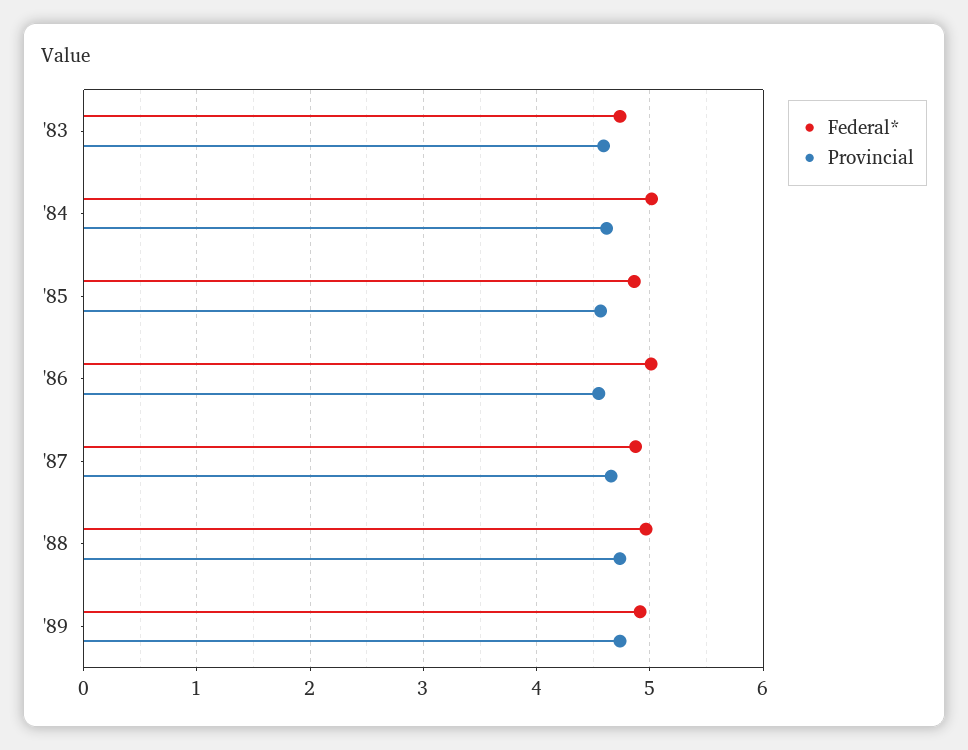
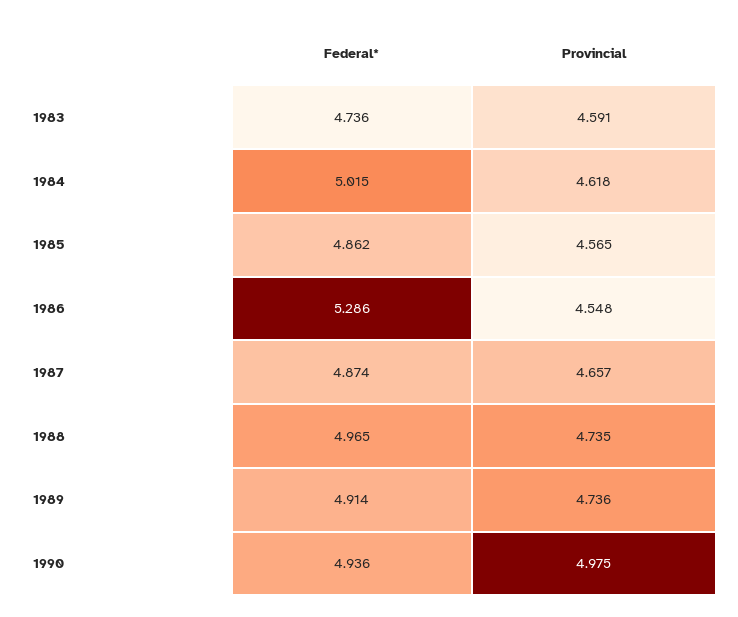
Federal*, '86: 5 -> 5.286
Federal*, 1990: none -> 4.936
Provincial, 1990: none -> 4.975

